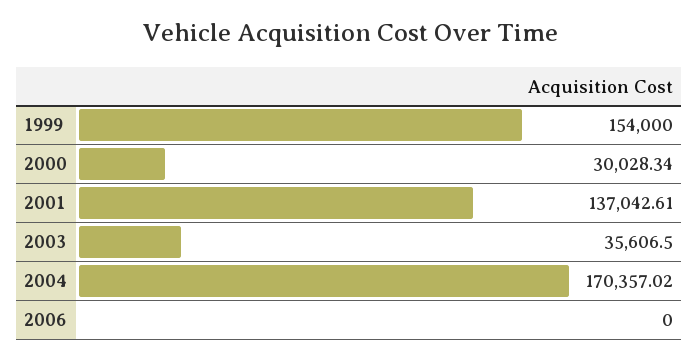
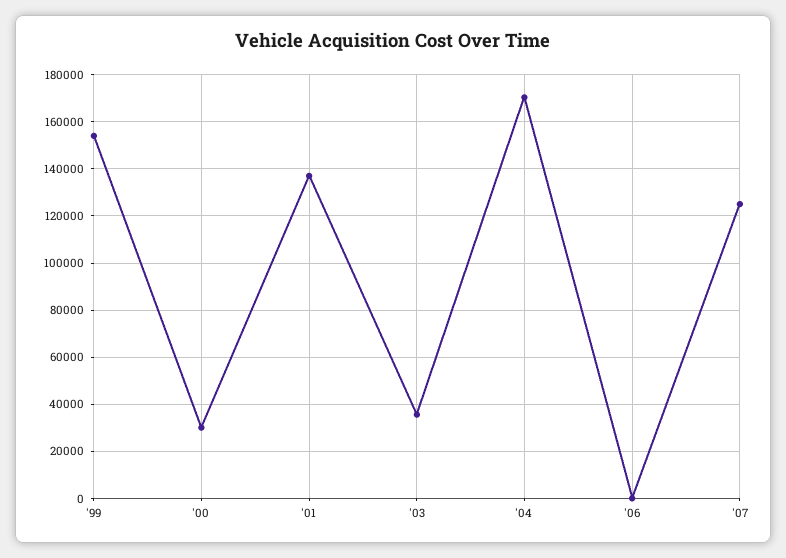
'07: none -> 125000

